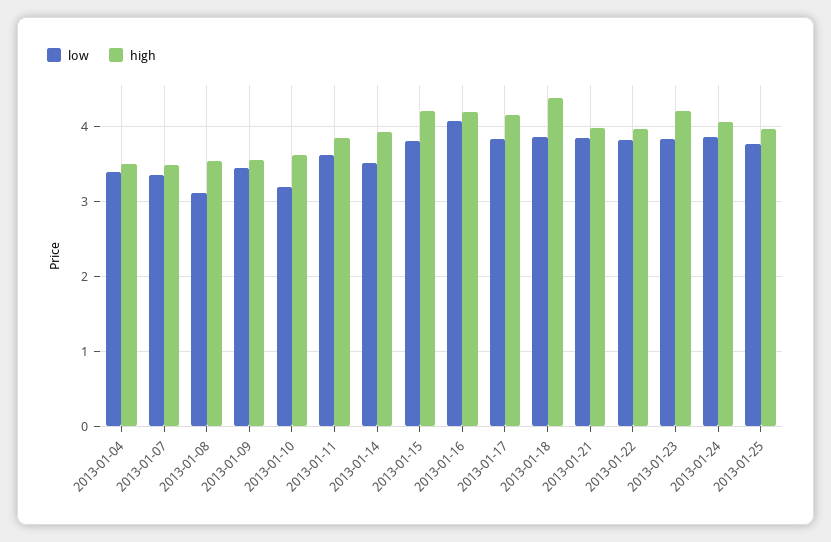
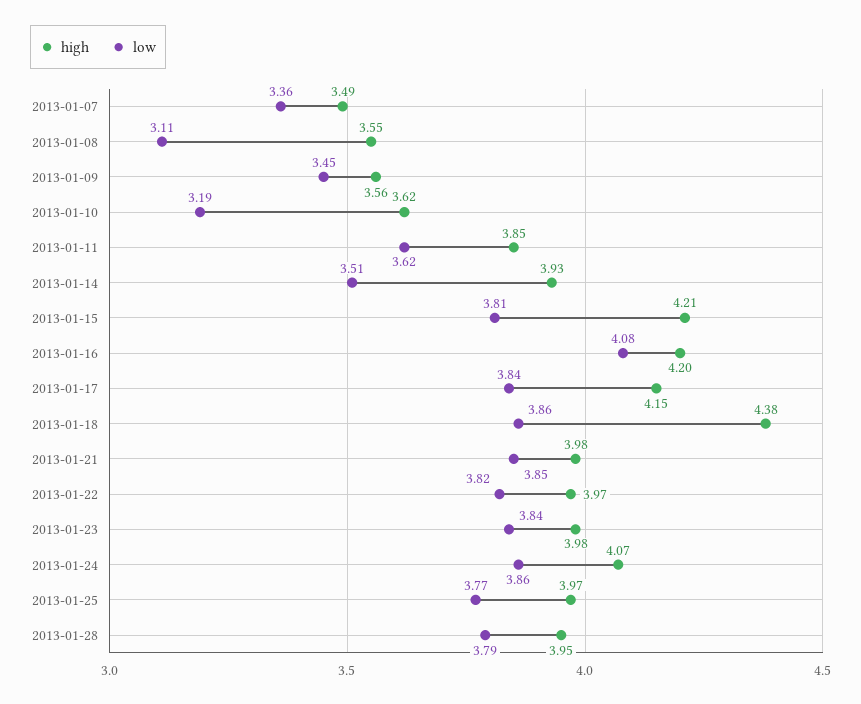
low, 2013-01-04: 3.4 -> none
high, 2013-01-04: 3.5 -> none
high, 2013-01-23: 4.2 -> 3.98
high, 2013-01-28: none -> 3.95
low, 2013-01-28: none -> 3.79

